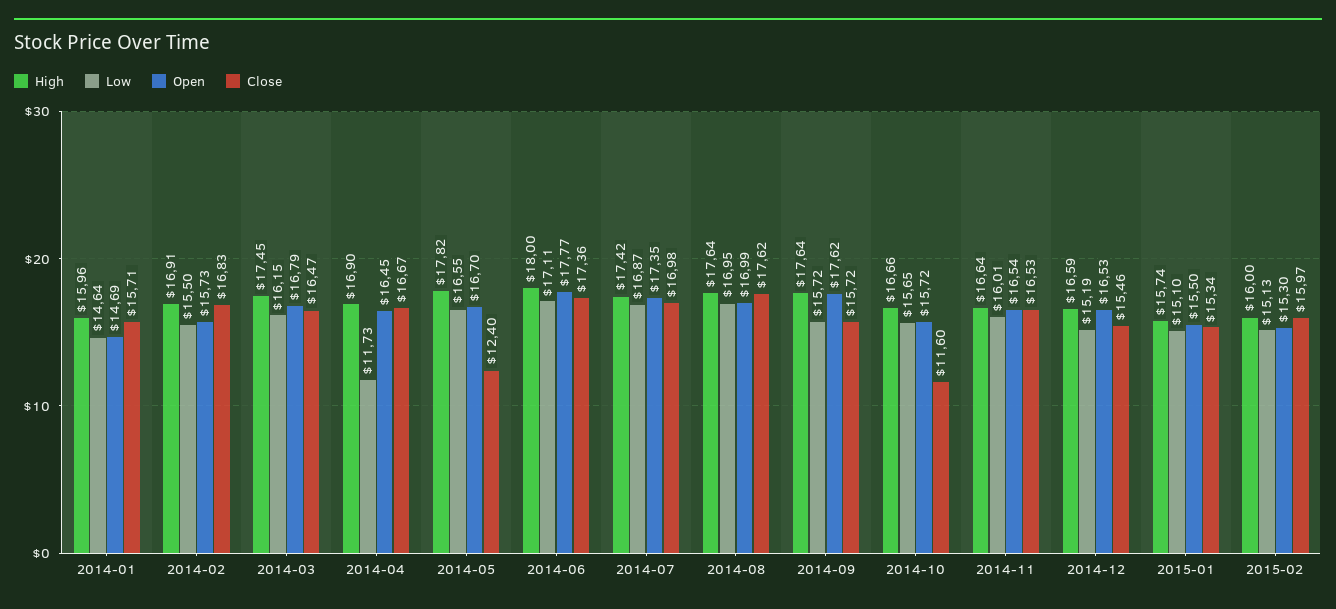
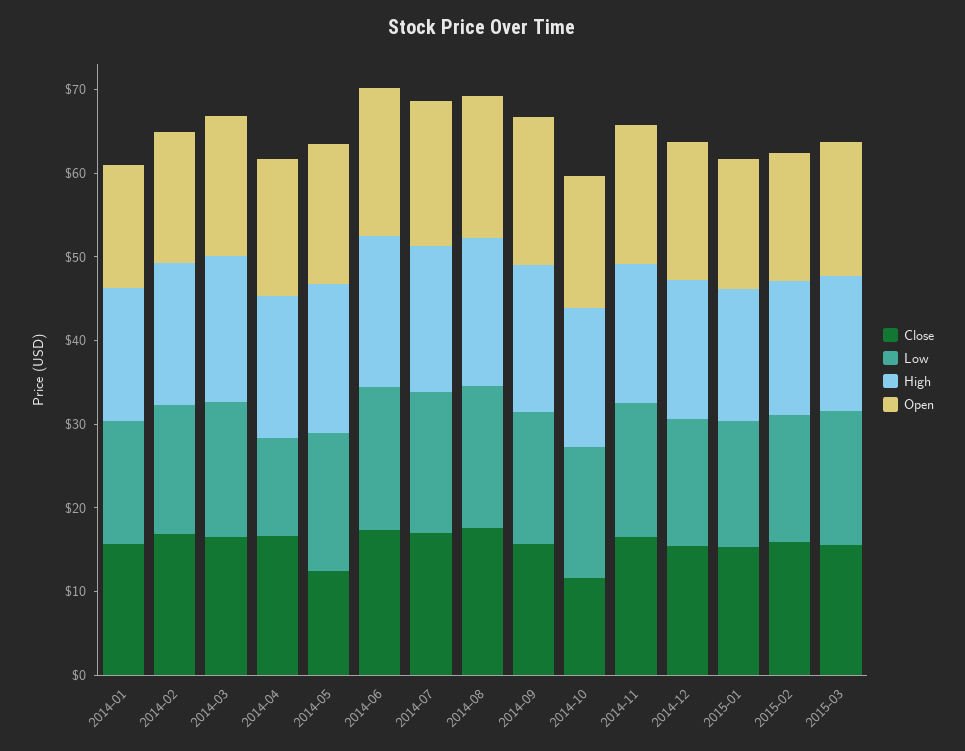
Close, 2015-03: none -> 16
Low, 2015-03: none -> 16
High, 2015-03: none -> 16
Open, 2015-03: none -> 16

